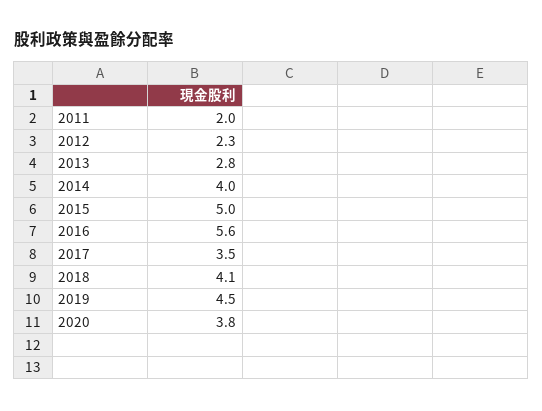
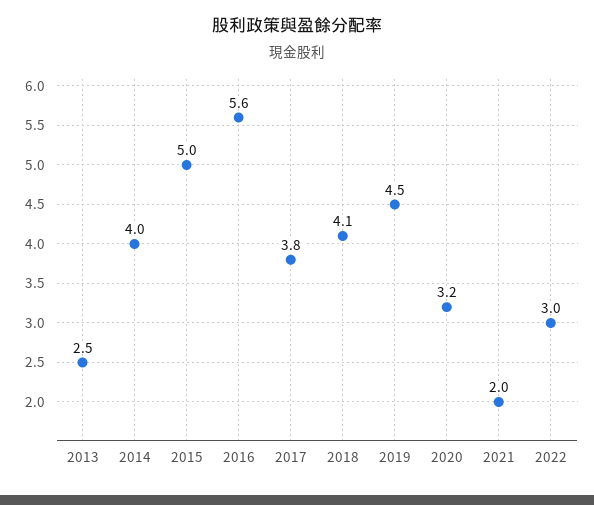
2011: 2 -> none
2012: 2.3 -> none
2013: 2.8 -> 2.5
2017: 3.5 -> 3.8
2020: 3.8 -> 3.2
2021: none -> 2
2022: none -> 3

